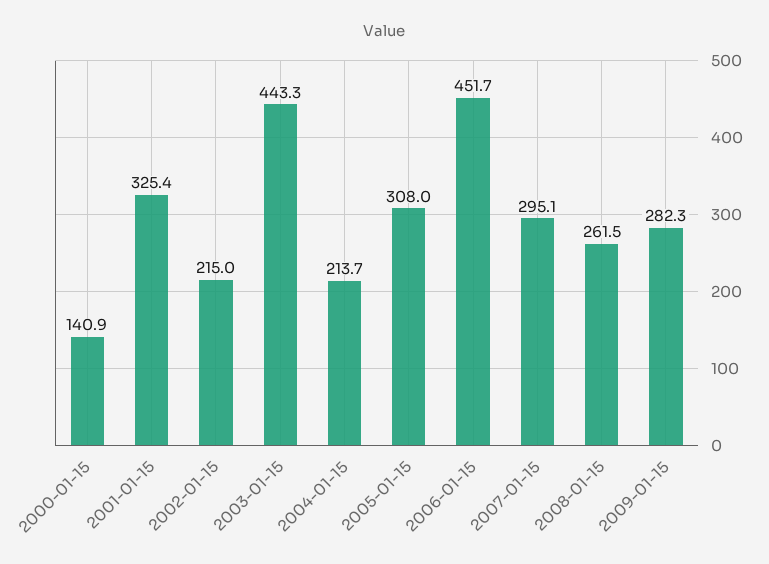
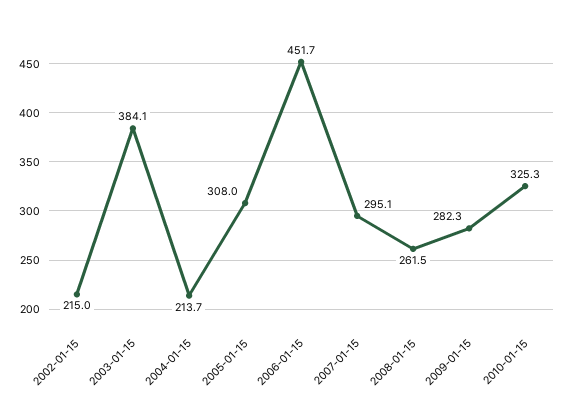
2000-01-15: 140.9 -> none
2001-01-15: 325.4 -> none
2003-01-15: 443.3 -> 384.1
2010-01-15: none -> 325.3

